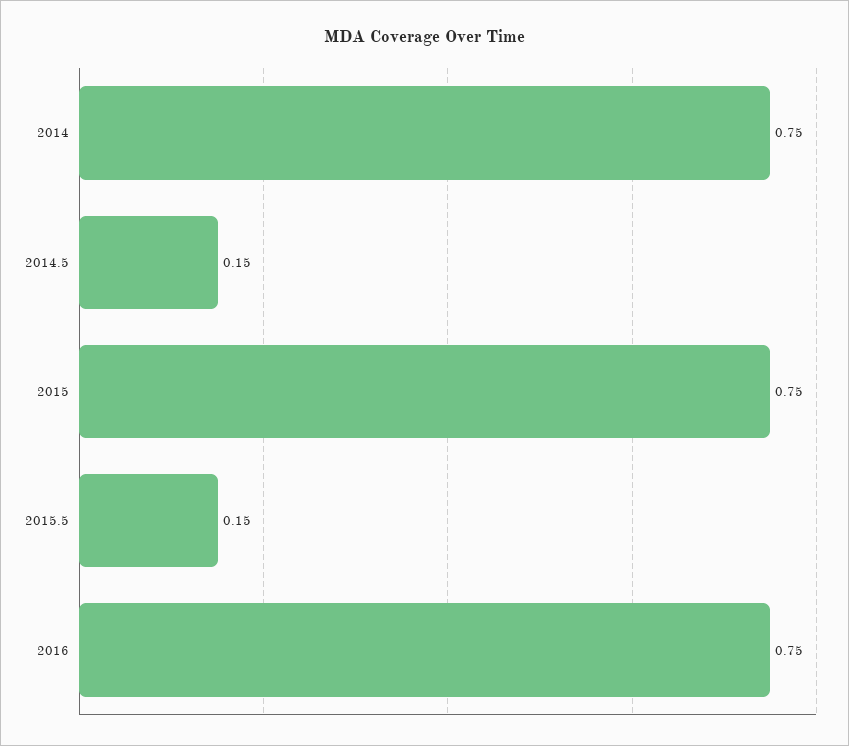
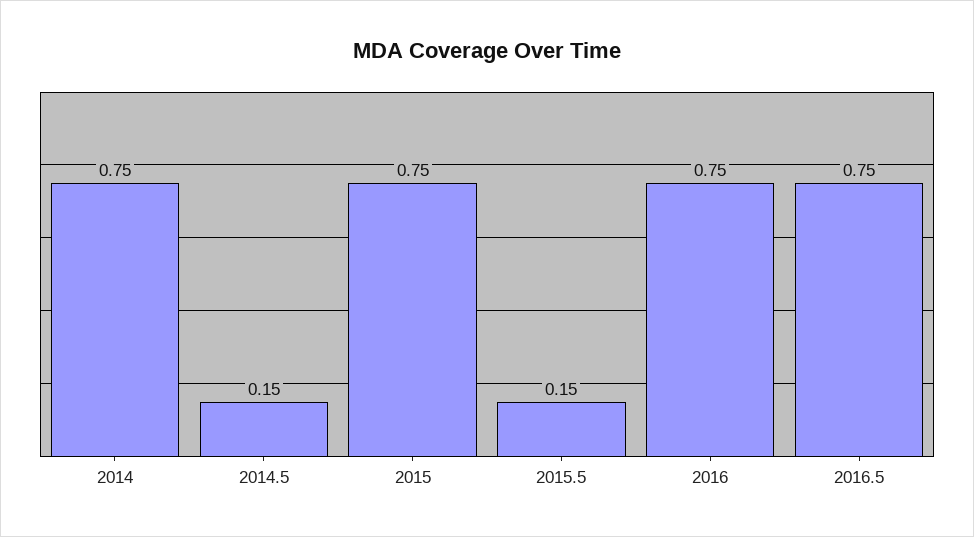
2016.5: none -> 0.75

